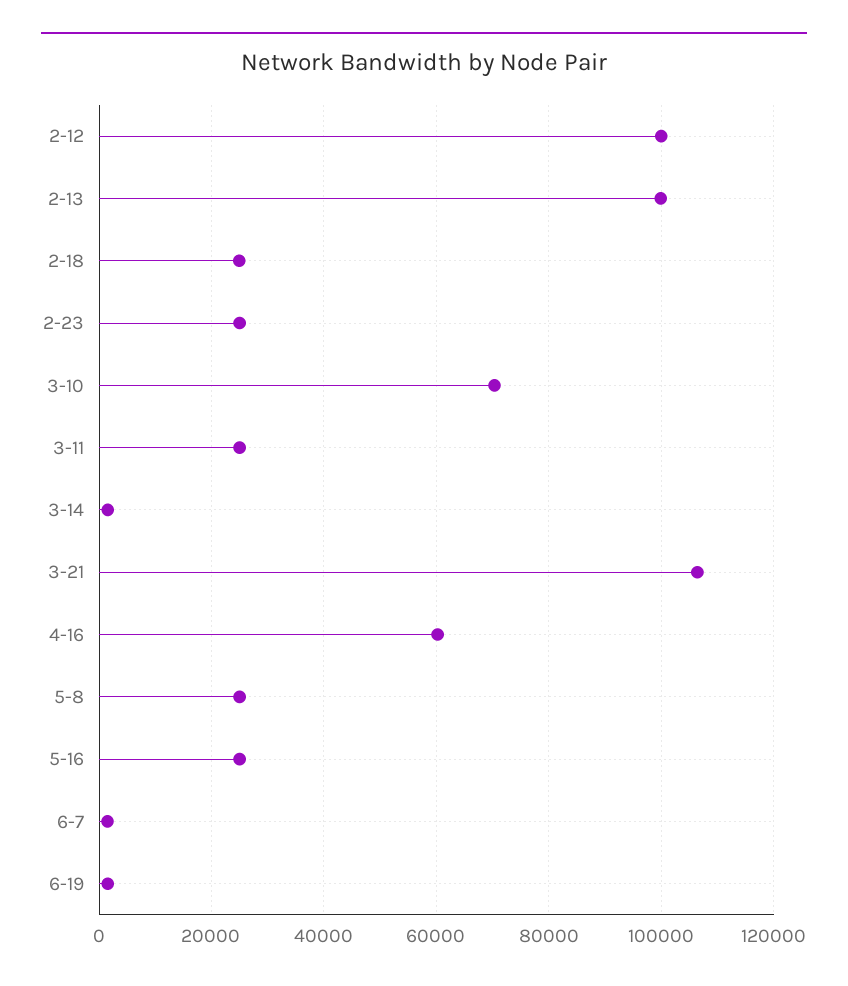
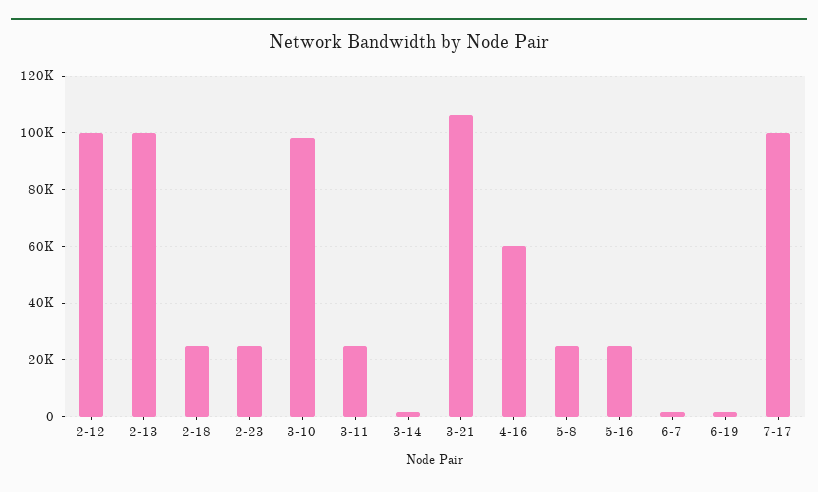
3-10: 70000 -> 97500
7-17: none -> 100000

